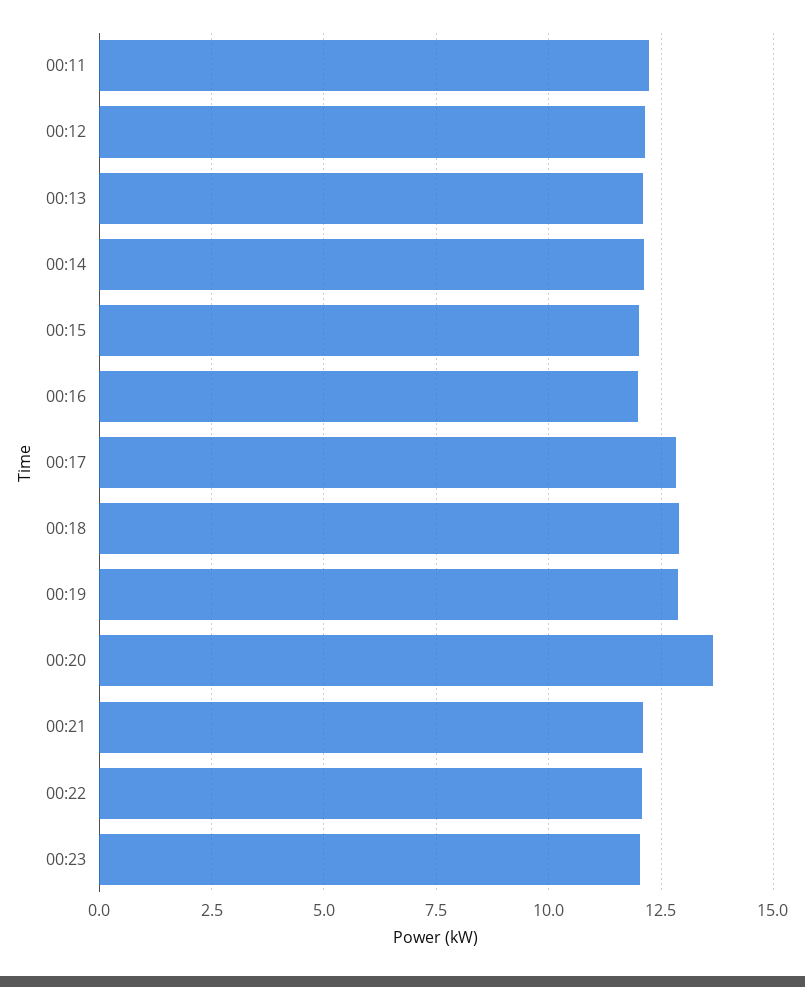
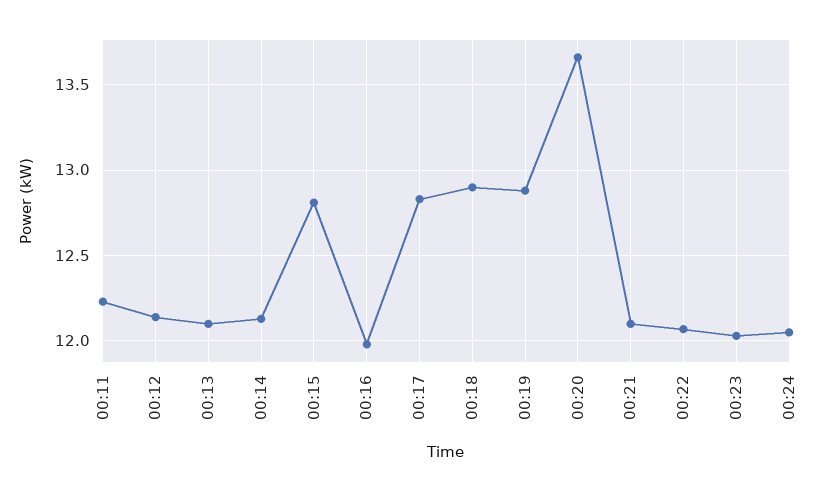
00:15: 12 -> 12.8
00:24: none -> 12.05

